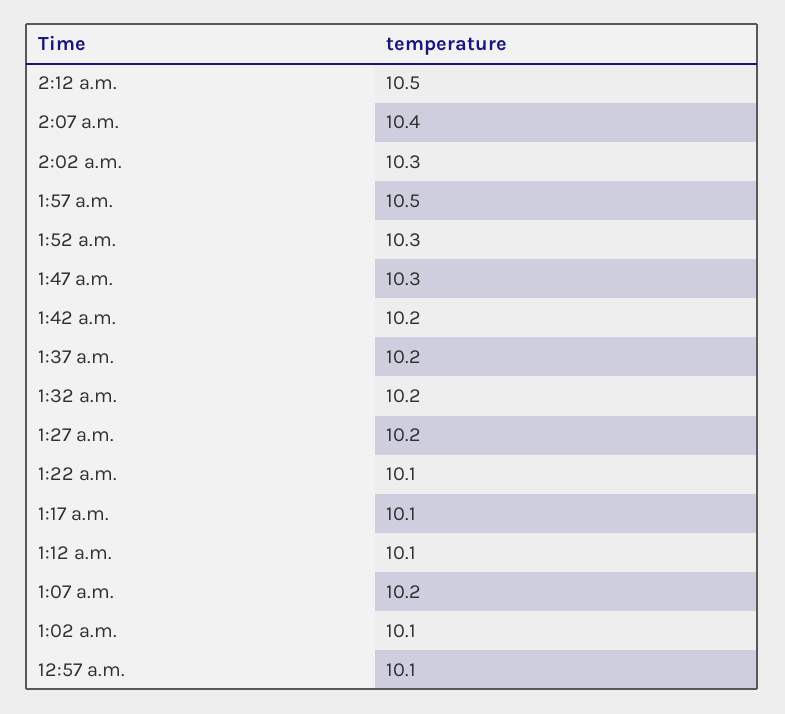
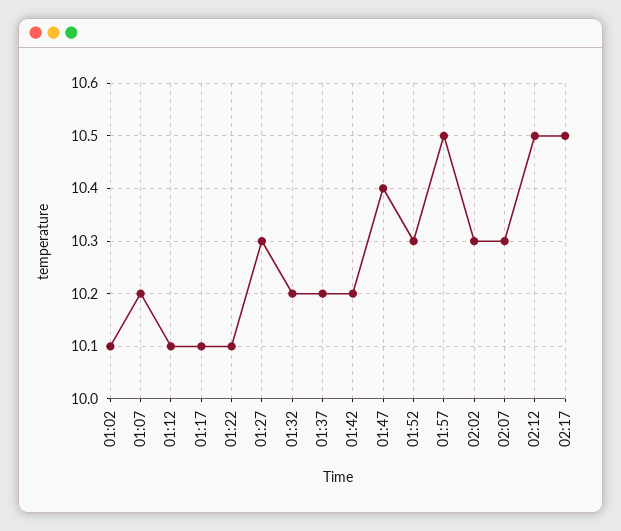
2:07 a.m.: 10.4 -> 10.3
1:47 a.m.: 10.3 -> 10.4
1:27 a.m.: 10.2 -> 10.3
12:57 a.m.: 10.1 -> none
02:17: none -> 10.5

